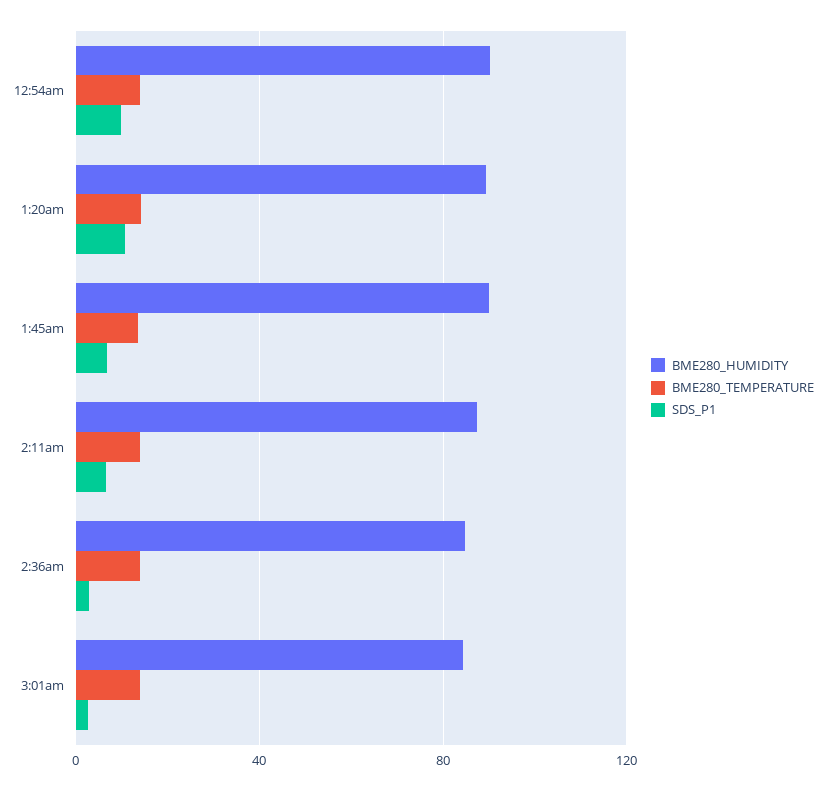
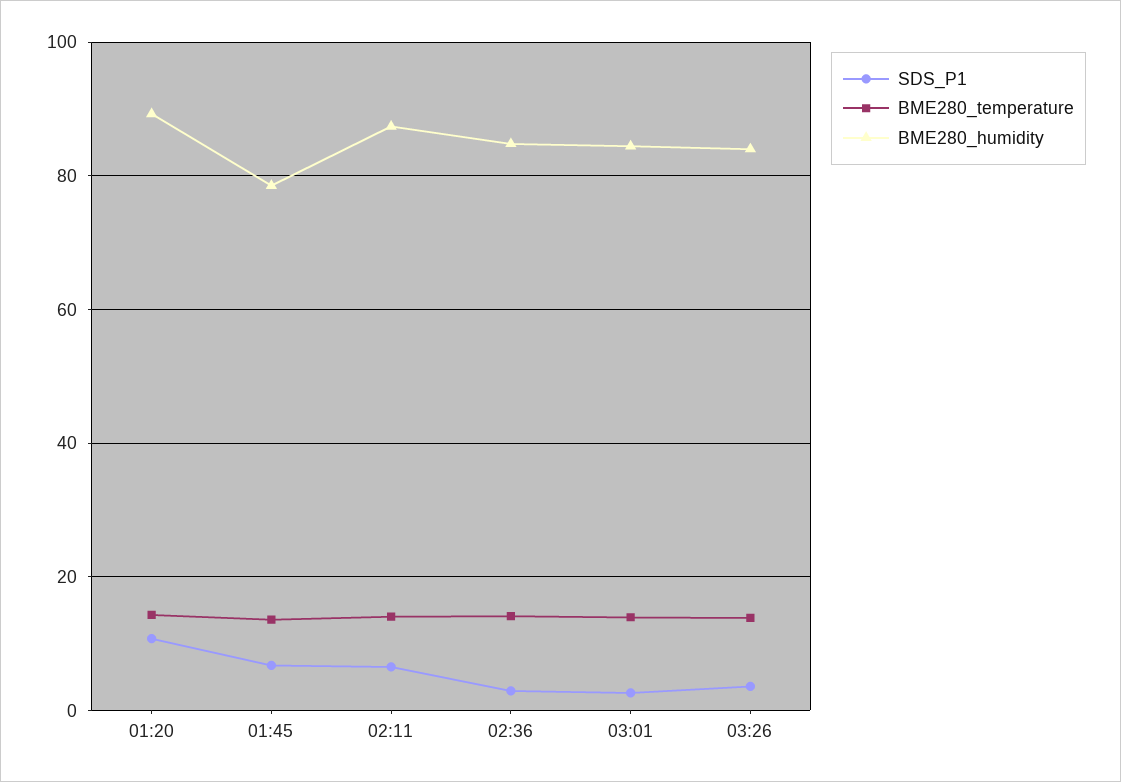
BME280_HUMIDITY, 12:54am: 90 -> none
BME280_TEMPERATURE, 12:54am: 15 -> none
SDS_P1, 12:54am: 10 -> none
BME280_HUMIDITY, 1:45am: 90 -> 78
SDS_P1, 03:26: none -> 4
BME280_TEMPERATURE, 03:26: none -> 14
BME280_HUMIDITY, 03:26: none -> 84

